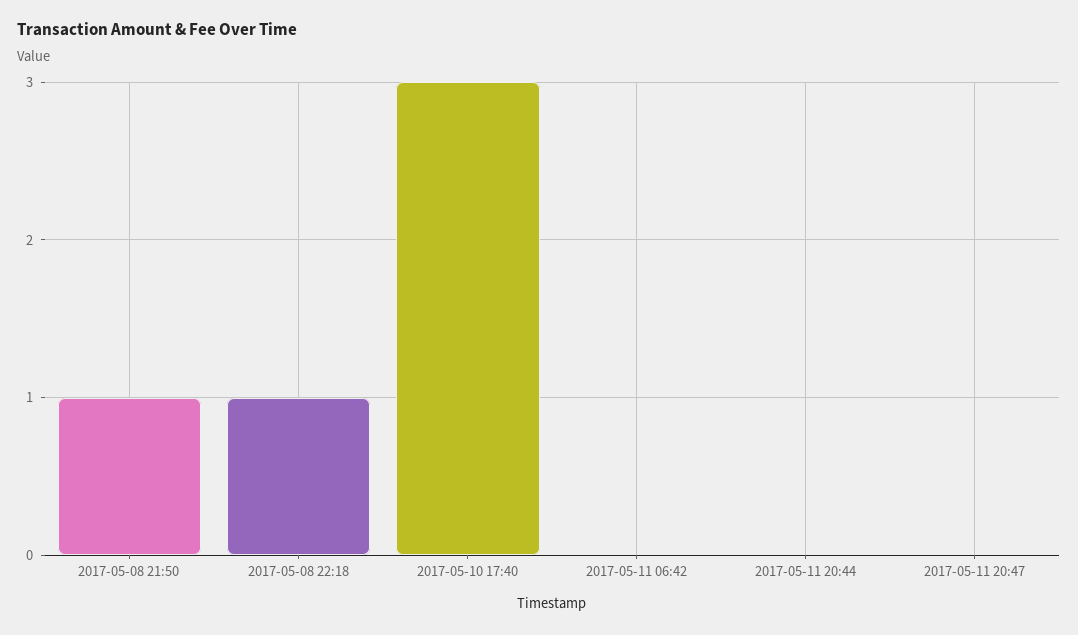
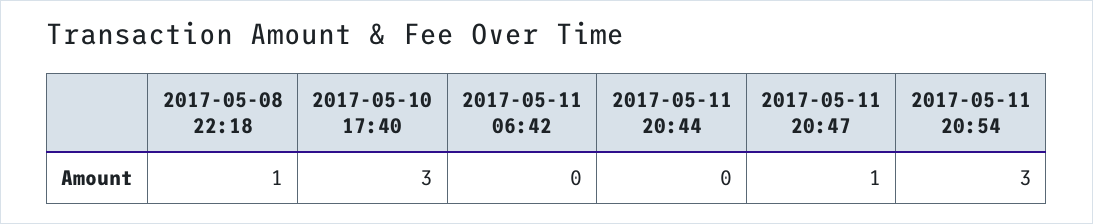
2017-05-08 21:50: 1 -> none
2017-05-11 20:47: 0 -> 1
2017-05-11 20:54: none -> 3

